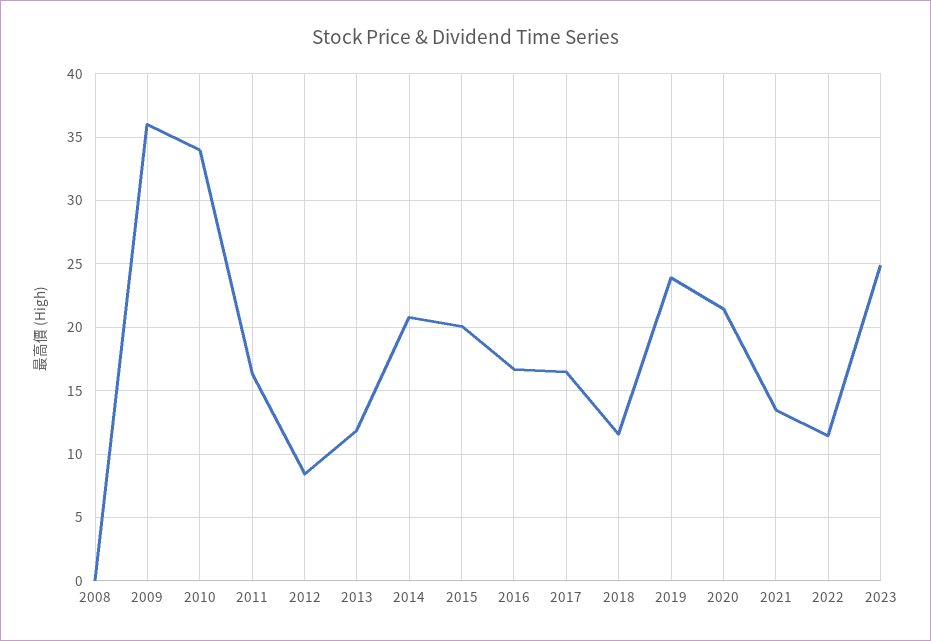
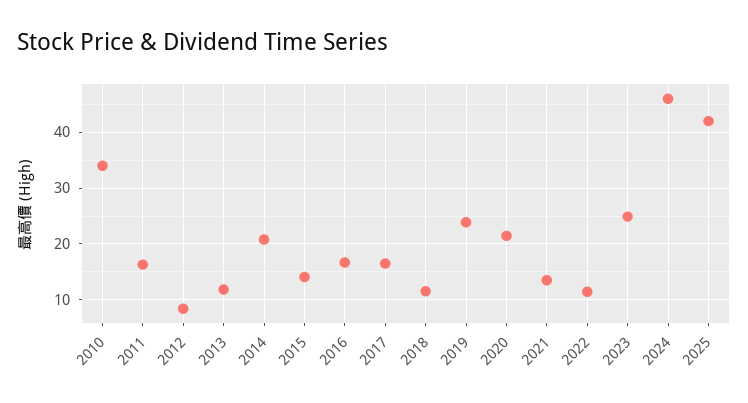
2008: 0 -> none
2009: 36 -> none
2015: 20 -> 14
2024: none -> 46
2025: none -> 42

